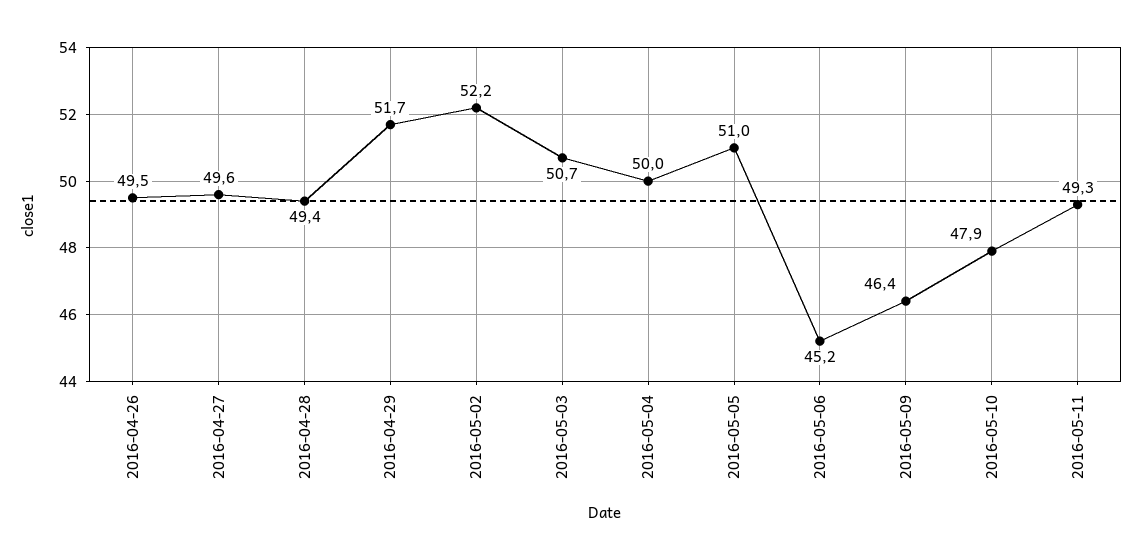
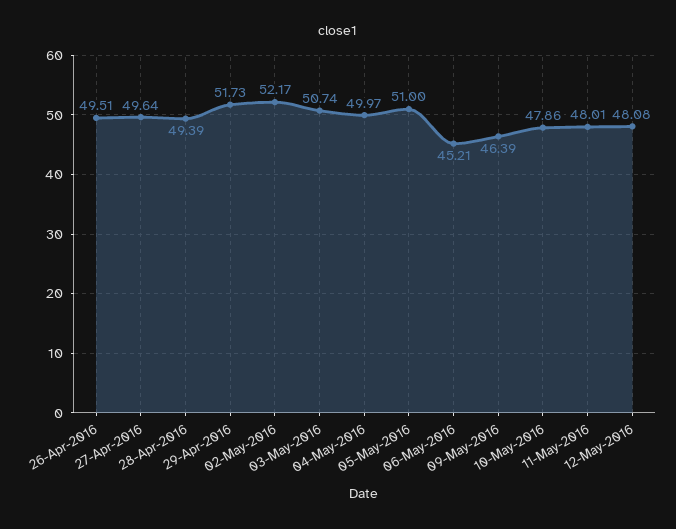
2016-05-11: 49.3 -> 48.01
12-May-2016: none -> 48.08

